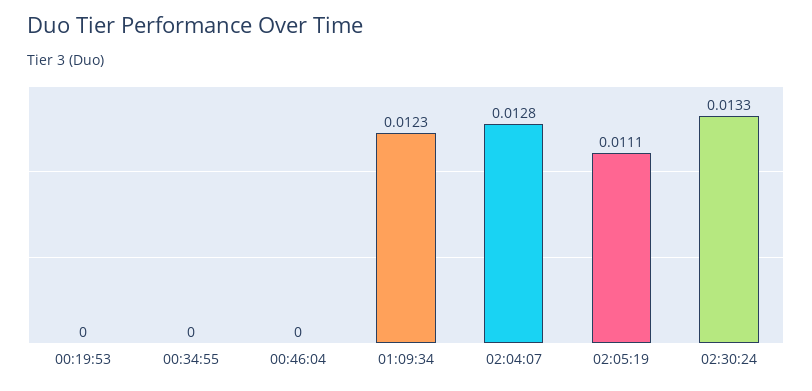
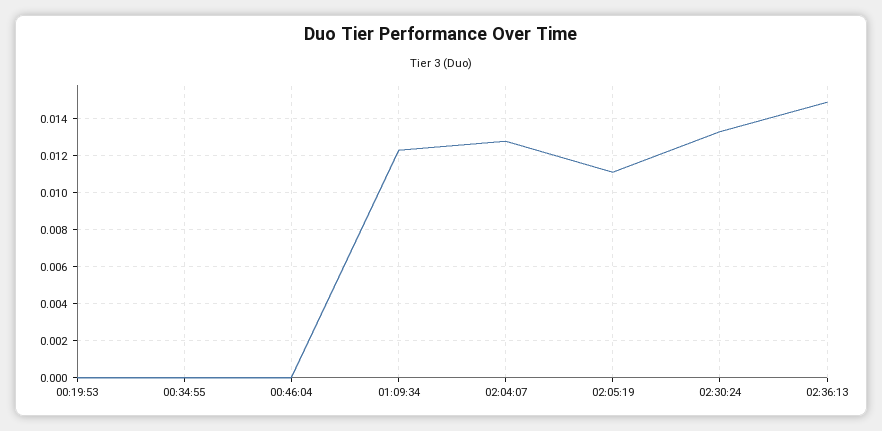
02:36:13: none -> 0.015

